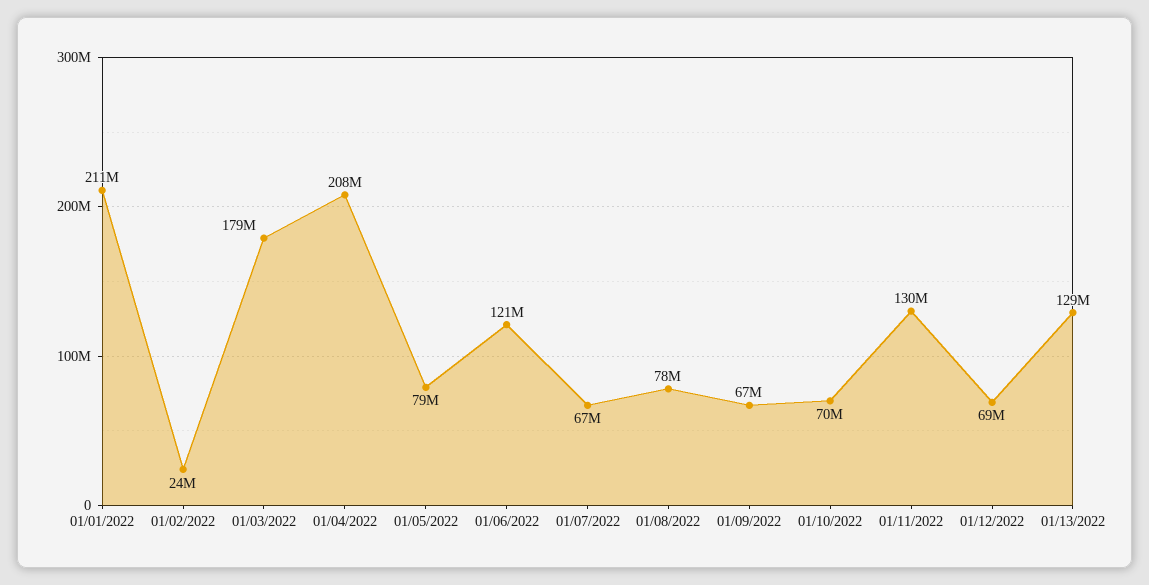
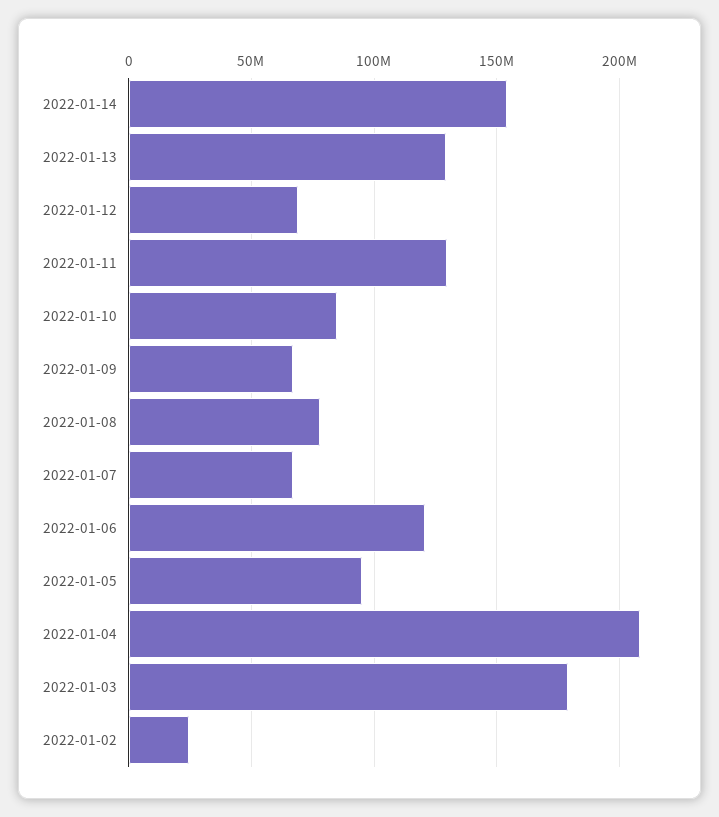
01/01/2022: 211000000 -> none
01/05/2022: 79000000 -> 95000000
01/10/2022: 70000000 -> 85000000
2022-01-14: none -> 155000000

